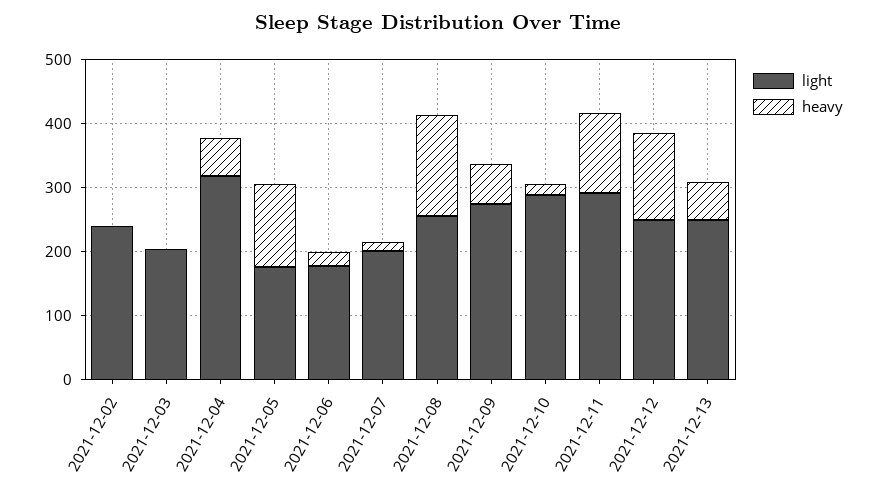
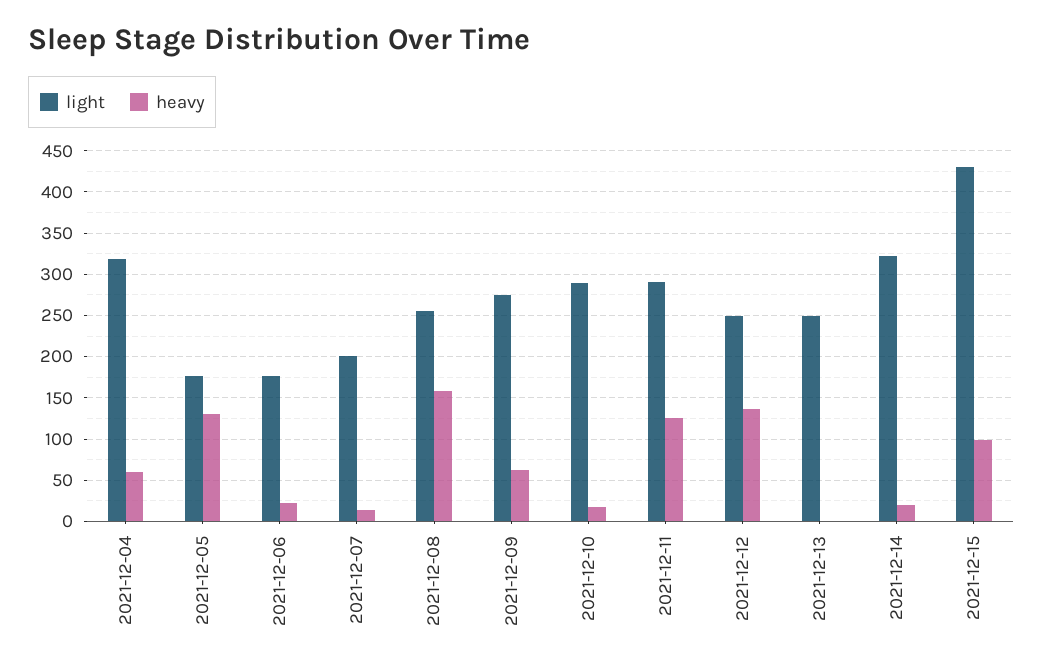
light, 2021-12-02: 240 -> none
heavy, 2021-12-02: 0 -> none
light, 2021-12-03: 200 -> none
heavy, 2021-12-03: 0 -> none
heavy, 2021-12-13: 60 -> 0
light, 2021-12-14: none -> 320
heavy, 2021-12-14: none -> 20
light, 2021-12-15: none -> 430
heavy, 2021-12-15: none -> 100

